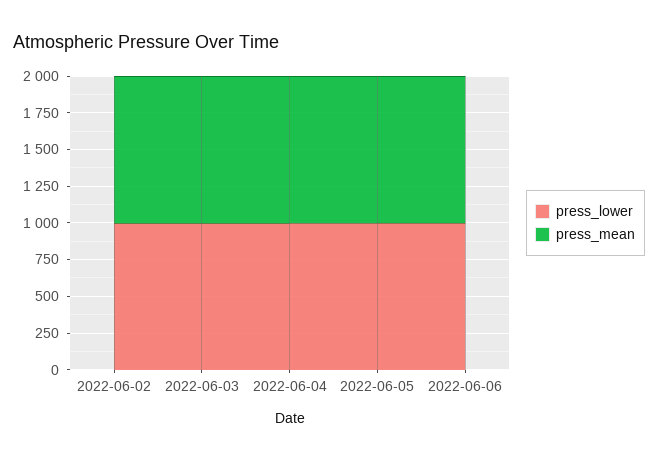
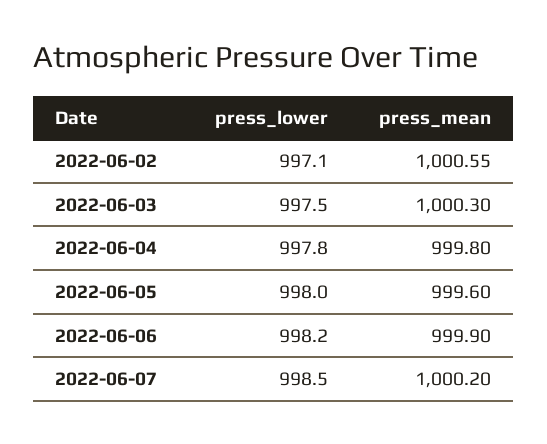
press_lower, 2022-06-07: none -> 998.5
press_mean, 2022-06-07: none -> 1000.2

